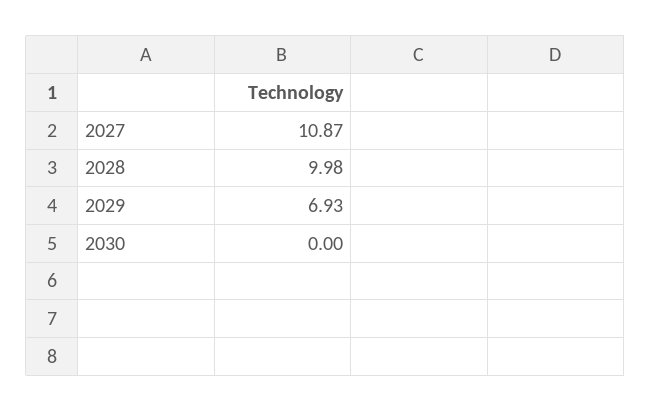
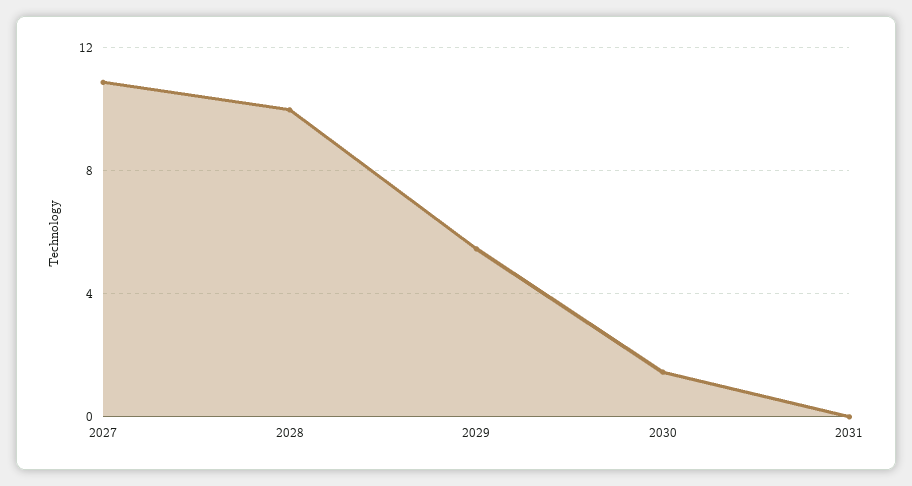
2029: 6.93 -> 5.5
2030: 0 -> 1.5
2031: none -> 0

